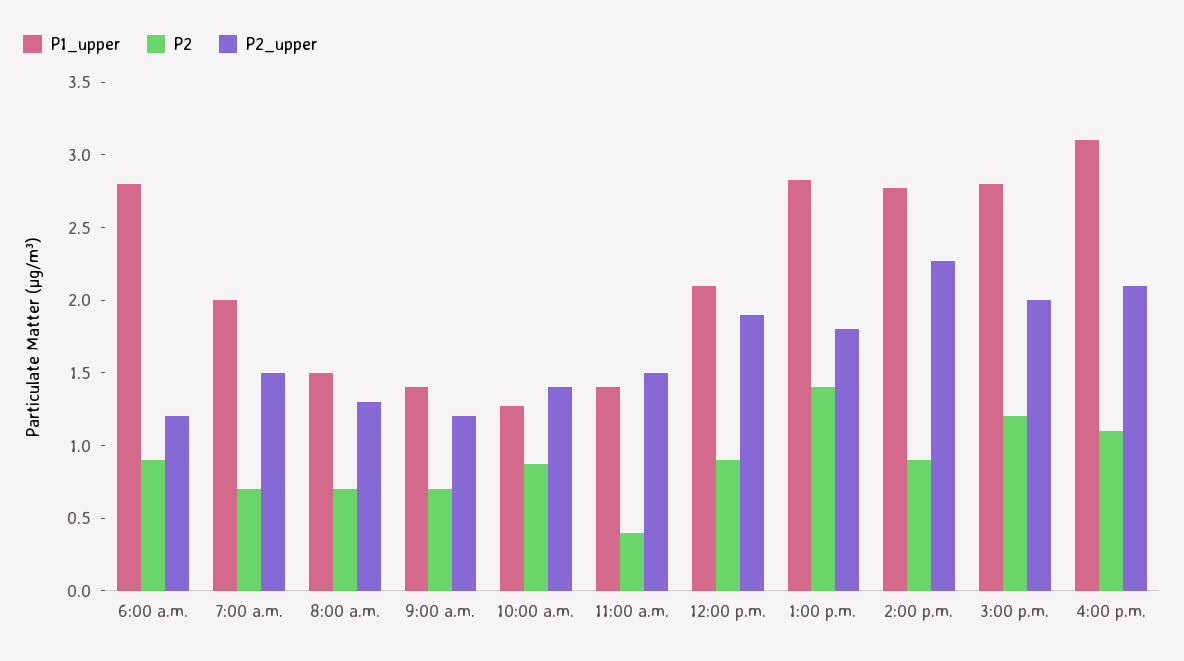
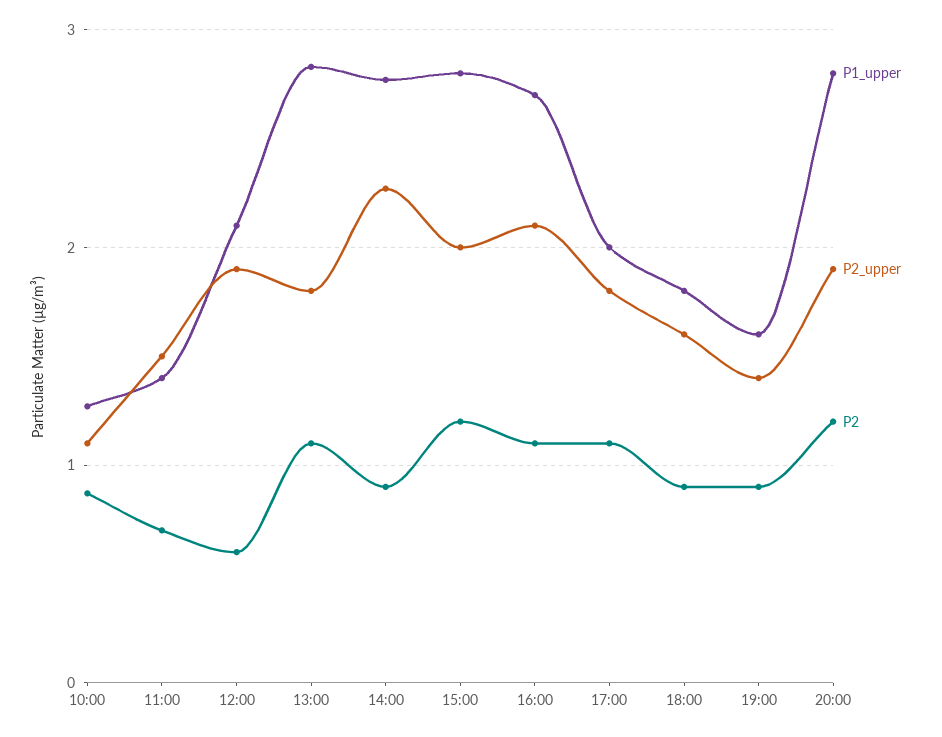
P1_upper, 6:00 a.m.: 2.8 -> none
P2, 6:00 a.m.: 0.9 -> none
P2_upper, 6:00 a.m.: 1.2 -> none
P1_upper, 7:00 a.m.: 2 -> none
P2, 7:00 a.m.: 0.7 -> none
P2_upper, 7:00 a.m.: 1.5 -> none
P1_upper, 8:00 a.m.: 1.5 -> none
P2, 8:00 a.m.: 0.7 -> none
P2_upper, 8:00 a.m.: 1.3 -> none
P1_upper, 9:00 a.m.: 1.4 -> none
P2, 9:00 a.m.: 0.7 -> none
P2_upper, 9:00 a.m.: 1.2 -> none
P2_upper, 10:00 a.m.: 1.4 -> 1.1
P2, 11:00 a.m.: 0.4 -> 0.7
P2, 12:00 p.m.: 0.9 -> 0.6
P2, 1:00 p.m.: 1.4 -> 1.1
P1_upper, 4:00 p.m.: 3.1 -> 2.7
P1_upper, 17:00: none -> 2
P2_upper, 17:00: none -> 1.8
P2, 17:00: none -> 1.1
P1_upper, 18:00: none -> 1.8
P2_upper, 18:00: none -> 1.6
P2, 18:00: none -> 0.9
P1_upper, 19:00: none -> 1.6
P2_upper, 19:00: none -> 1.4
P2, 19:00: none -> 0.9
P1_upper, 20:00: none -> 2.8
P2_upper, 20:00: none -> 1.9
P2, 20:00: none -> 1.2

